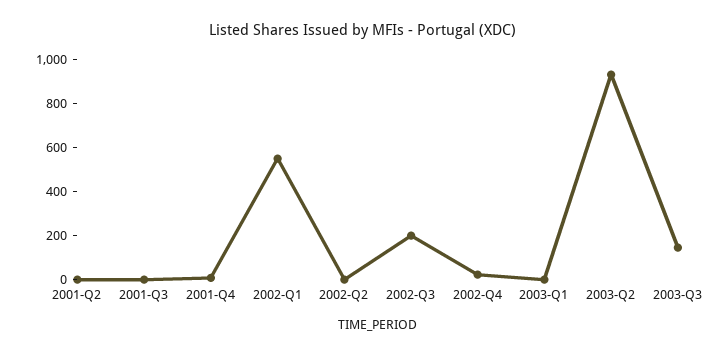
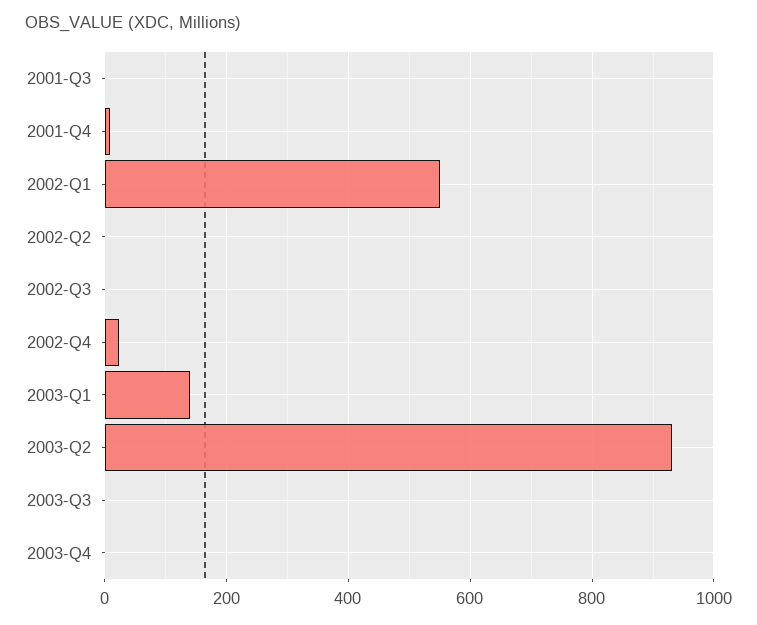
2001-Q2: 0 -> none
2002-Q3: 200 -> 0
2003-Q1: 0 -> 140
2003-Q3: 150 -> 0
2003-Q4: none -> 0

